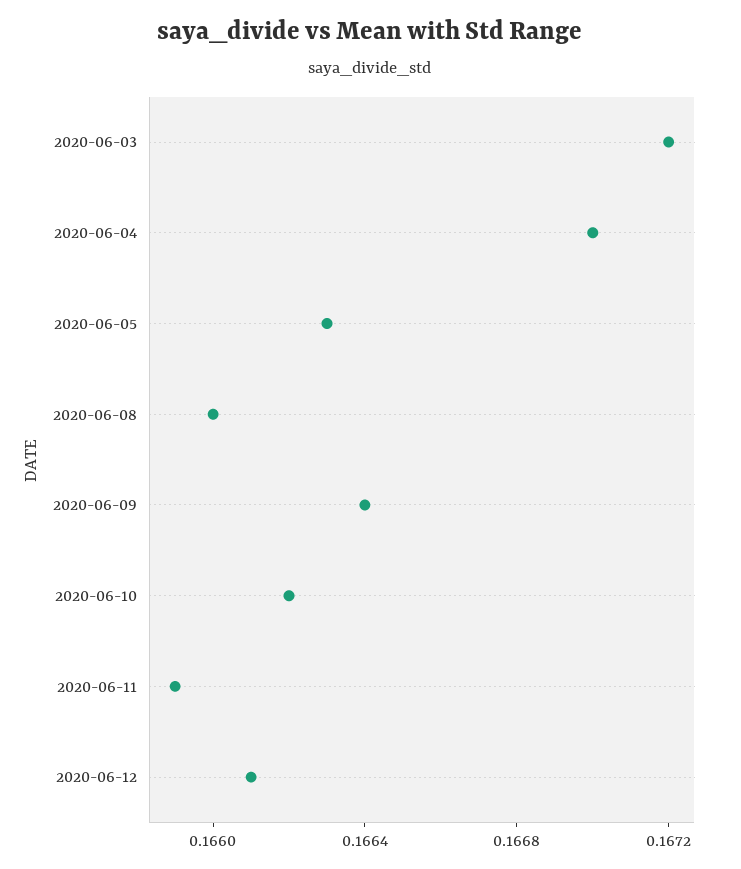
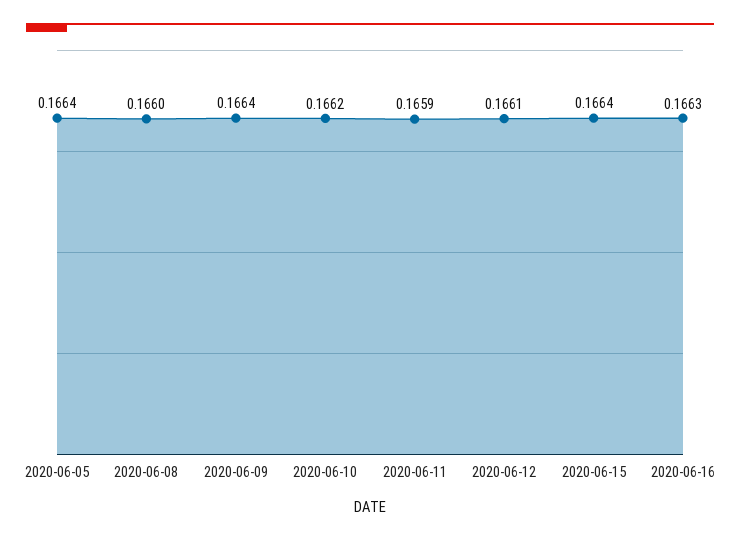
2020-06-03: 0.1672 -> none
2020-06-04: 0.167 -> none
2020-06-05: 0.1663 -> 0.1664
2020-06-15: none -> 0.1664
2020-06-16: none -> 0.1663

